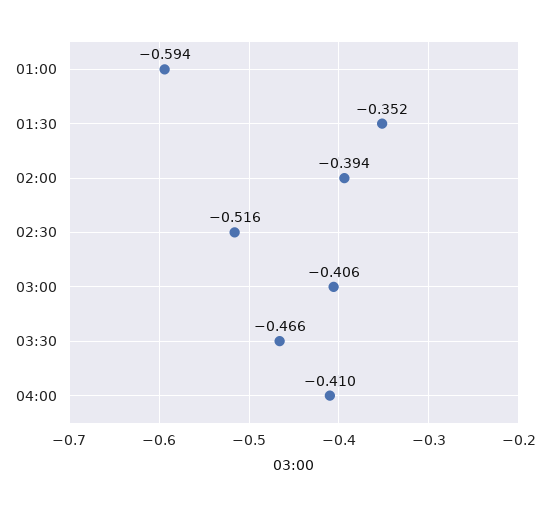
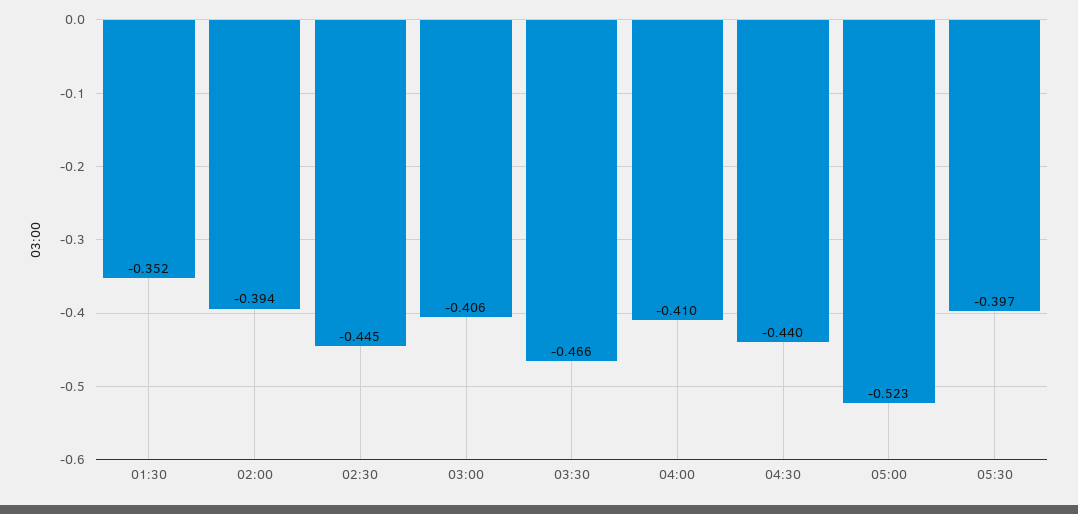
01:00: -0.594 -> none
02:30: -0.516 -> -0.445
04:30: none -> -0.44
05:00: none -> -0.523
05:30: none -> -0.397

